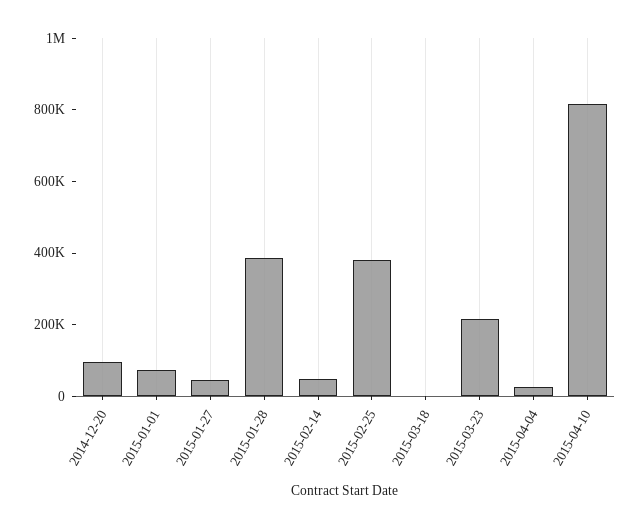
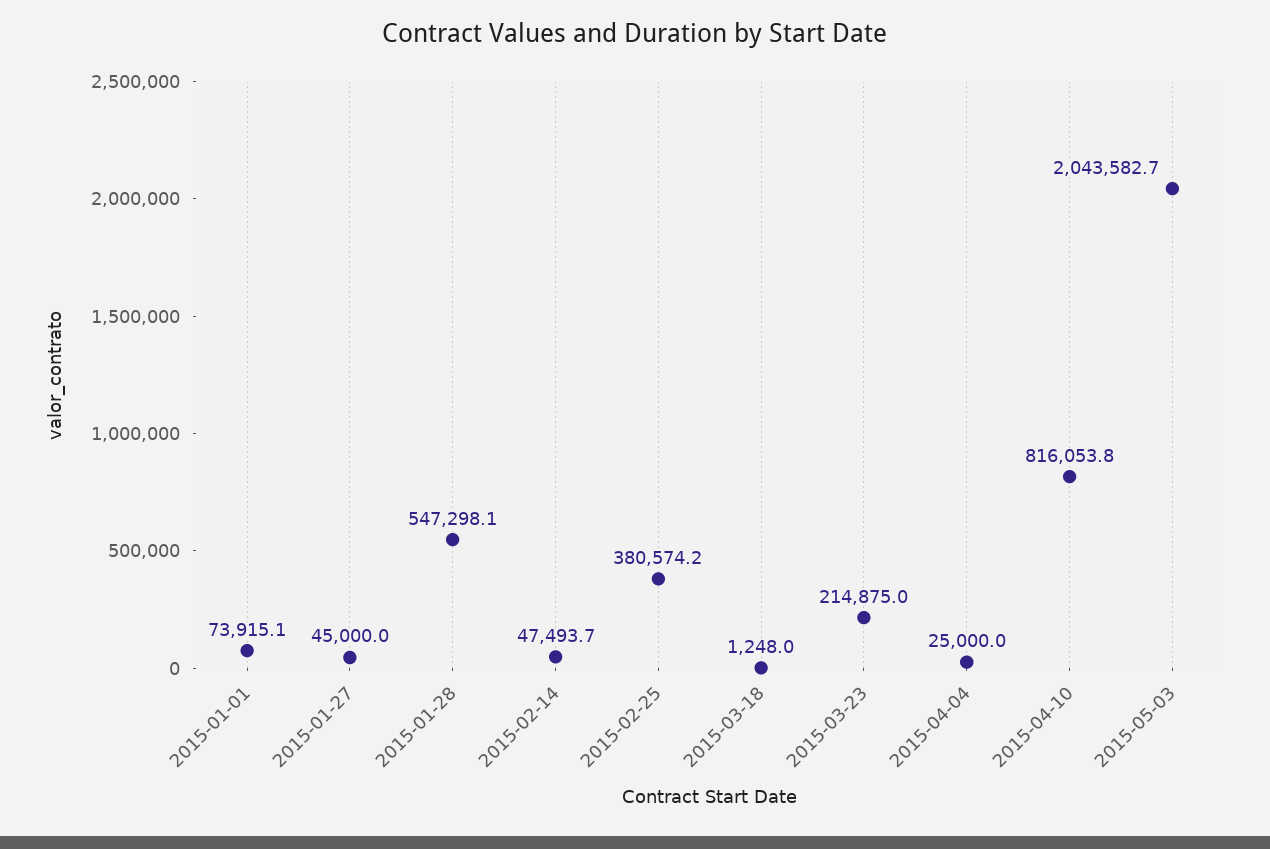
2014-12-20: 100000 -> none
2015-01-28: 400000 -> 547298.1
2015-05-03: none -> 2043582.7

